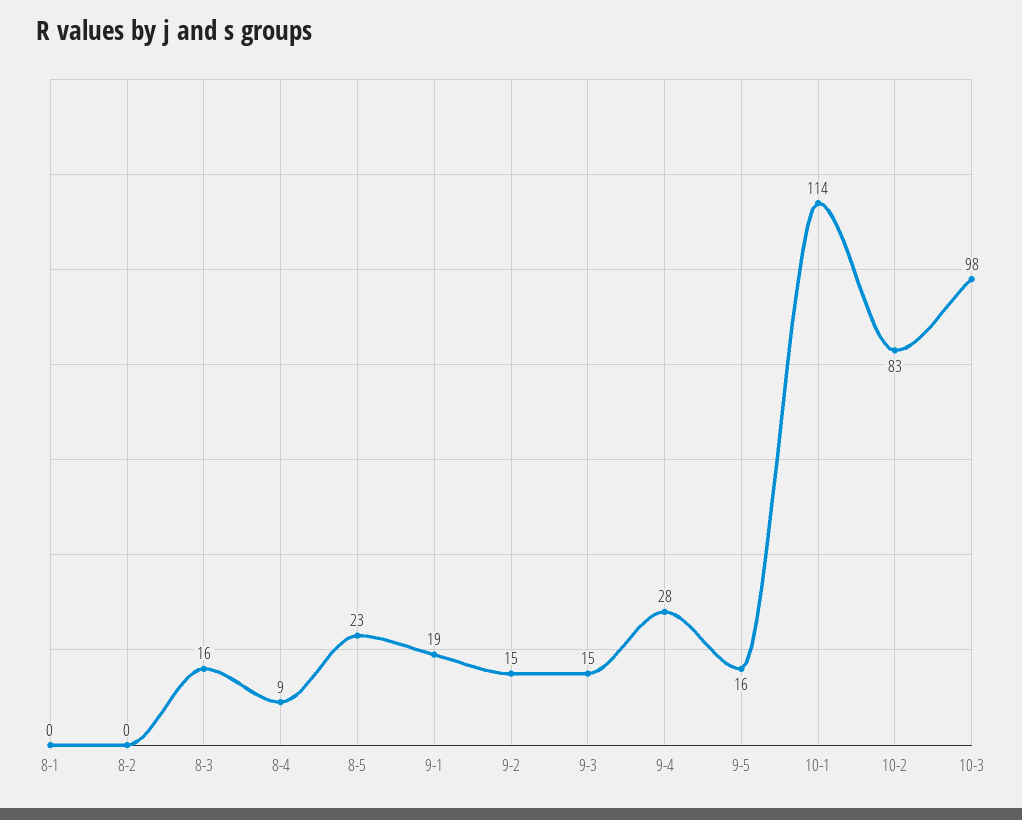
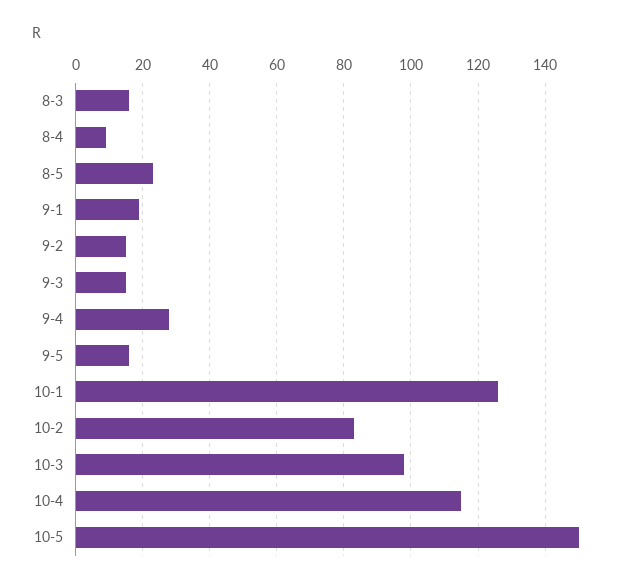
8-1: 0 -> none
8-2: 0 -> none
10-1: 114 -> 125
10-4: none -> 115
10-5: none -> 150

